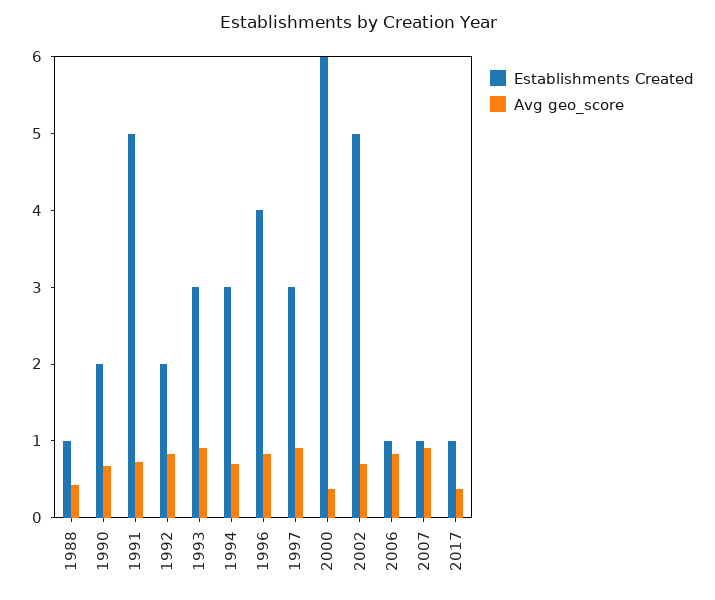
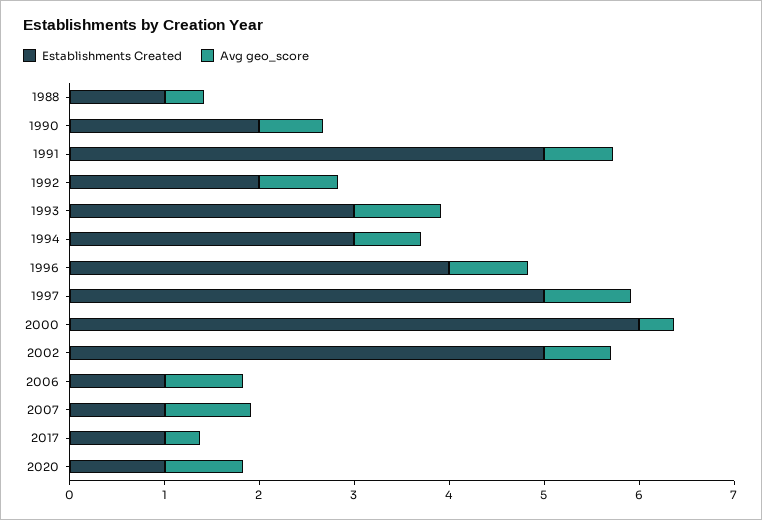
Establishments Created, 1997: 3 -> 5
Establishments Created, 2020: none -> 1
Avg geo_score, 2020: none -> 0.8

